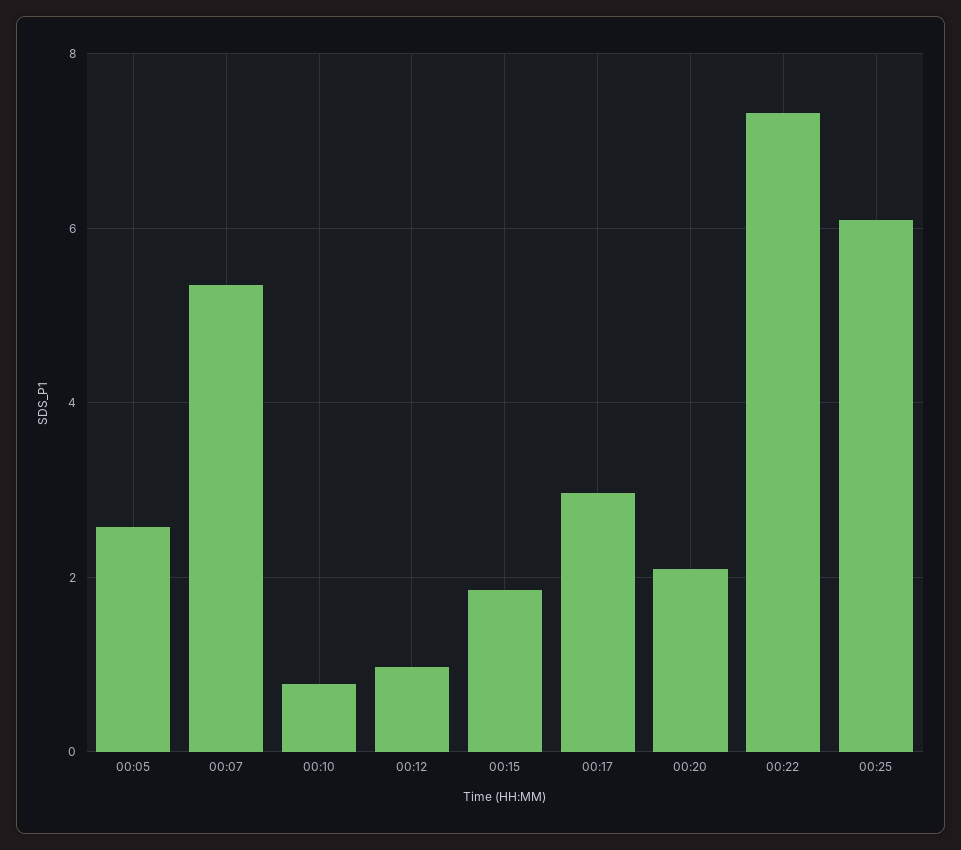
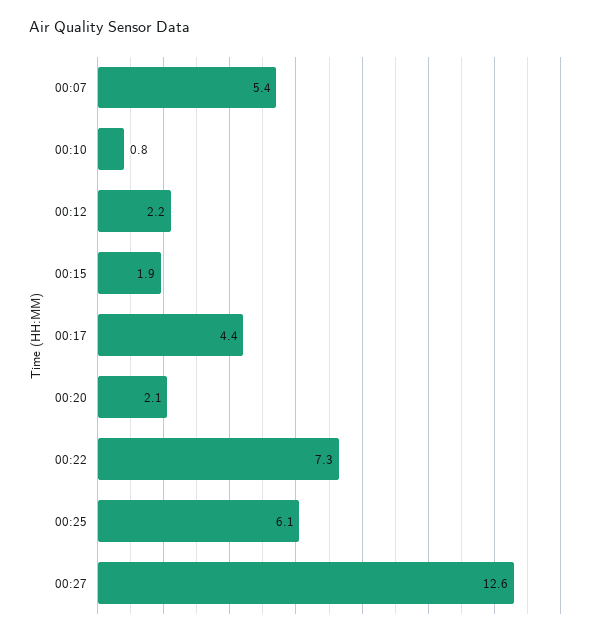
00:05: 2.6 -> none
00:12: 1 -> 2.2
00:17: 3 -> 4.4
00:27: none -> 12.6

